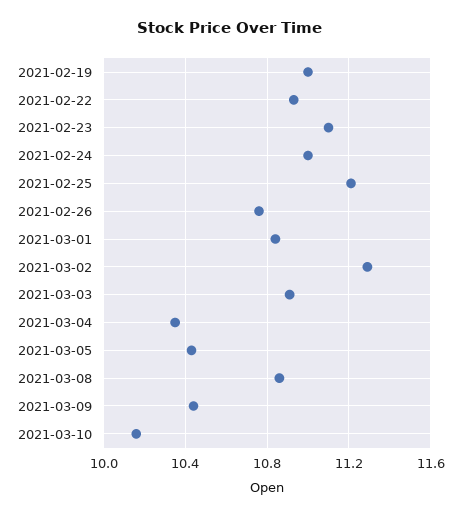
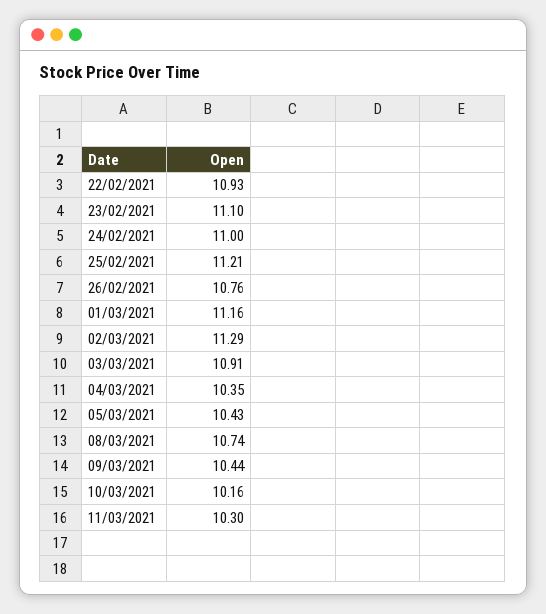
2021-02-19: 11 -> none
2021-03-01: 10.85 -> 11.16
2021-03-08: 10.85 -> 10.74
11/03/2021: none -> 10.3

